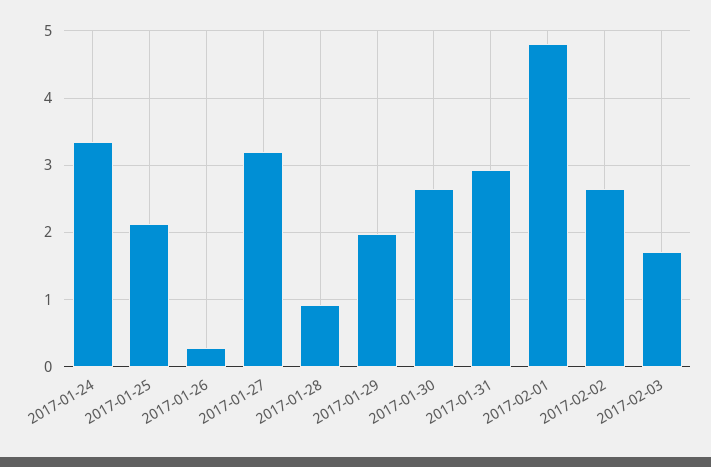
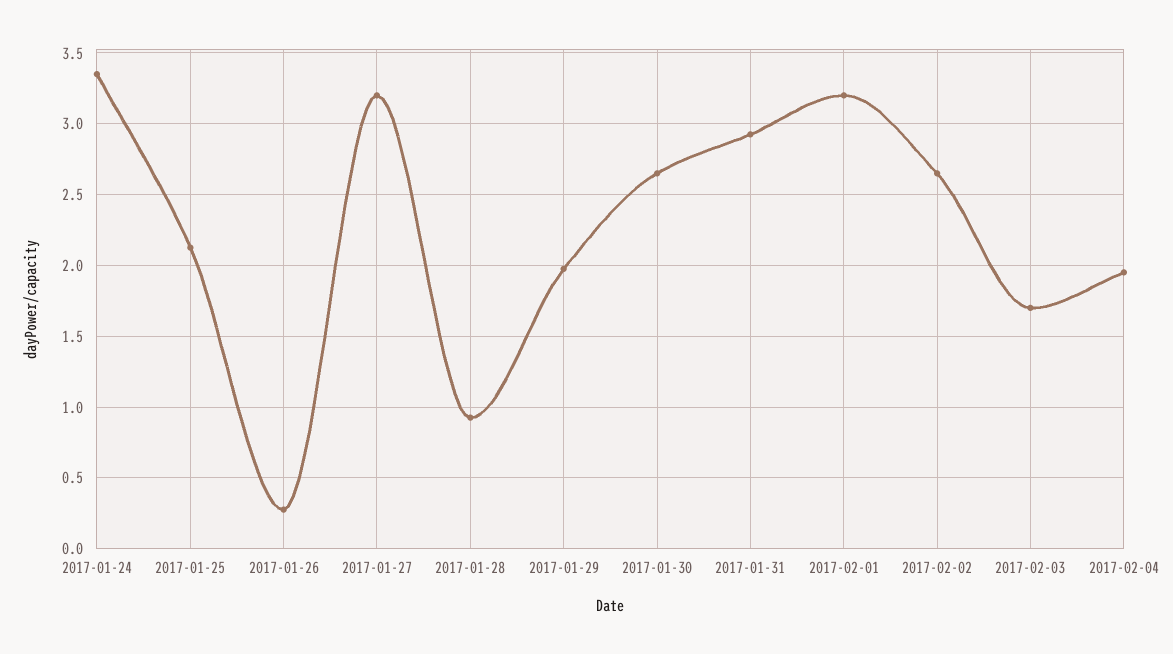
2017-02-01: 4.8 -> 3.2
2017-02-04: none -> 1.95

